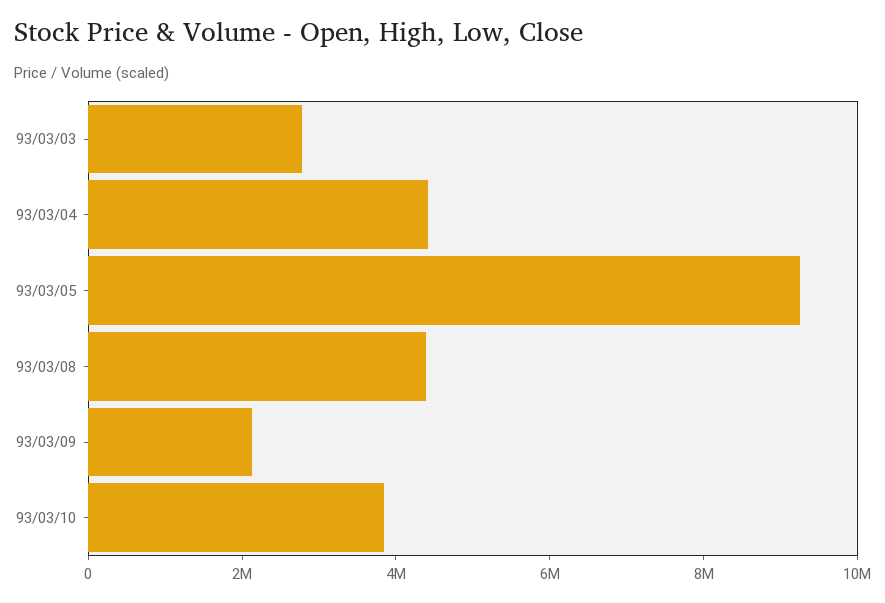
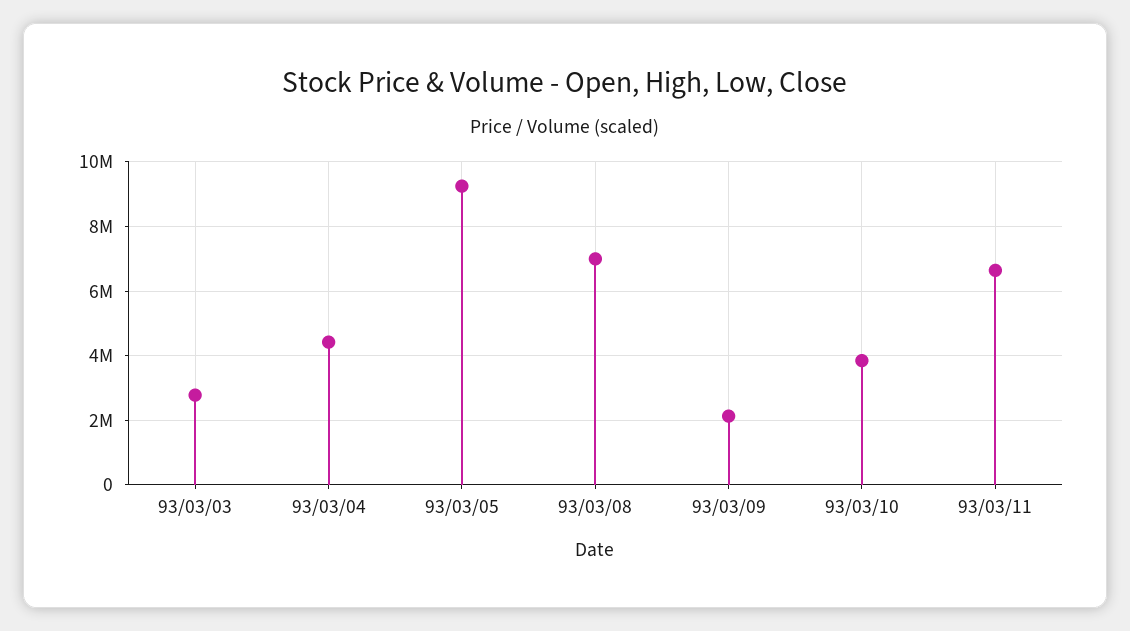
93/03/08: 4500000 -> 7000000
93/03/11: none -> 6600000

